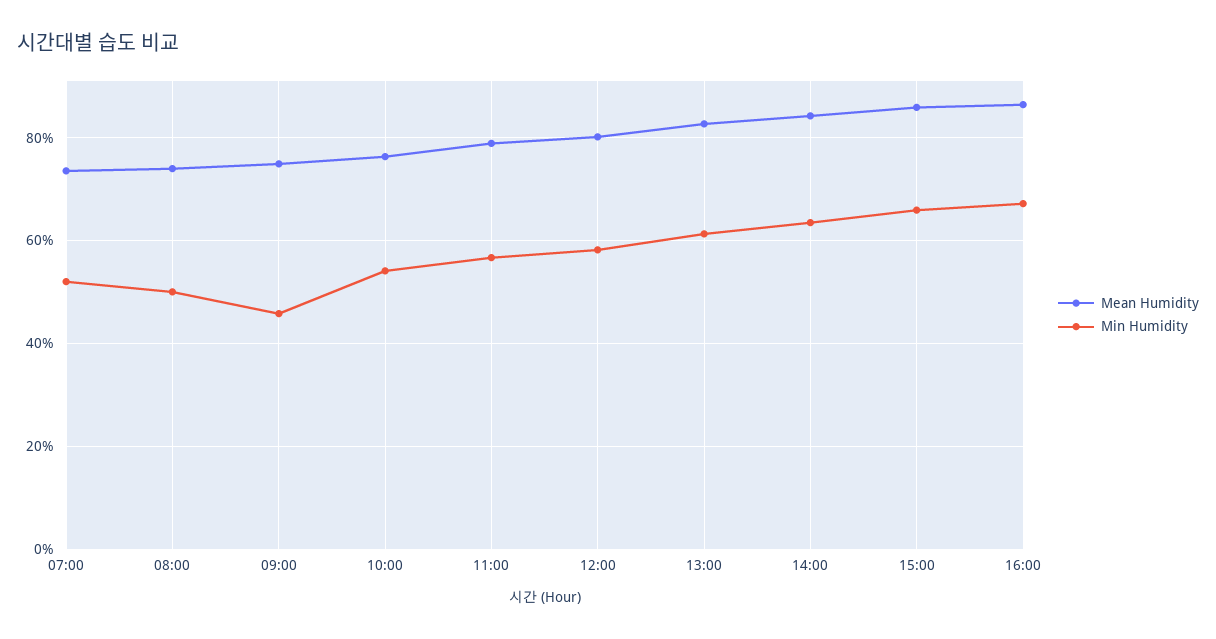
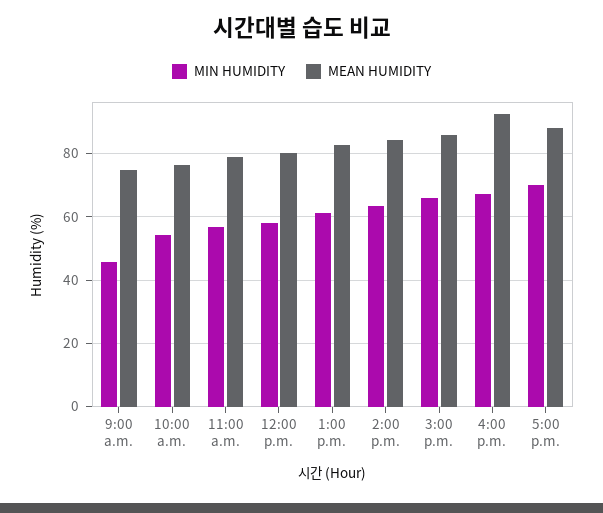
Mean Humidity, 07:00: 74 -> none
Min Humidity, 07:00: 52 -> none
Mean Humidity, 08:00: 74 -> none
Min Humidity, 08:00: 50 -> none
Mean Humidity, 16:00: 86 -> 92
Min Humidity, 5:00 p.m.: none -> 70
Mean Humidity, 5:00 p.m.: none -> 88

